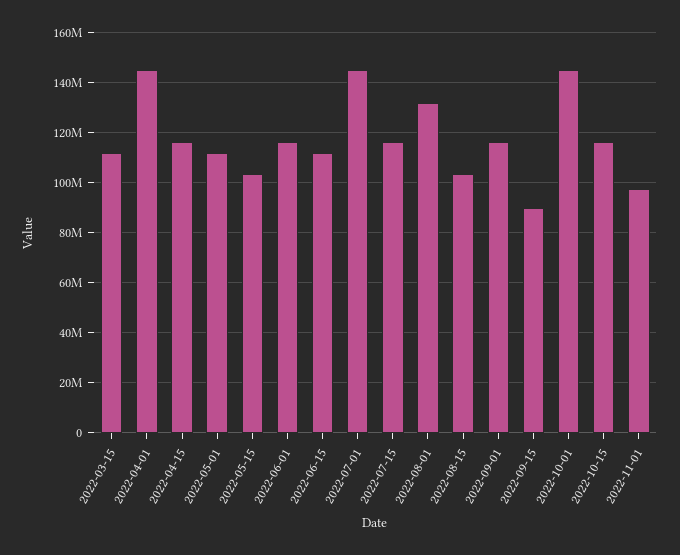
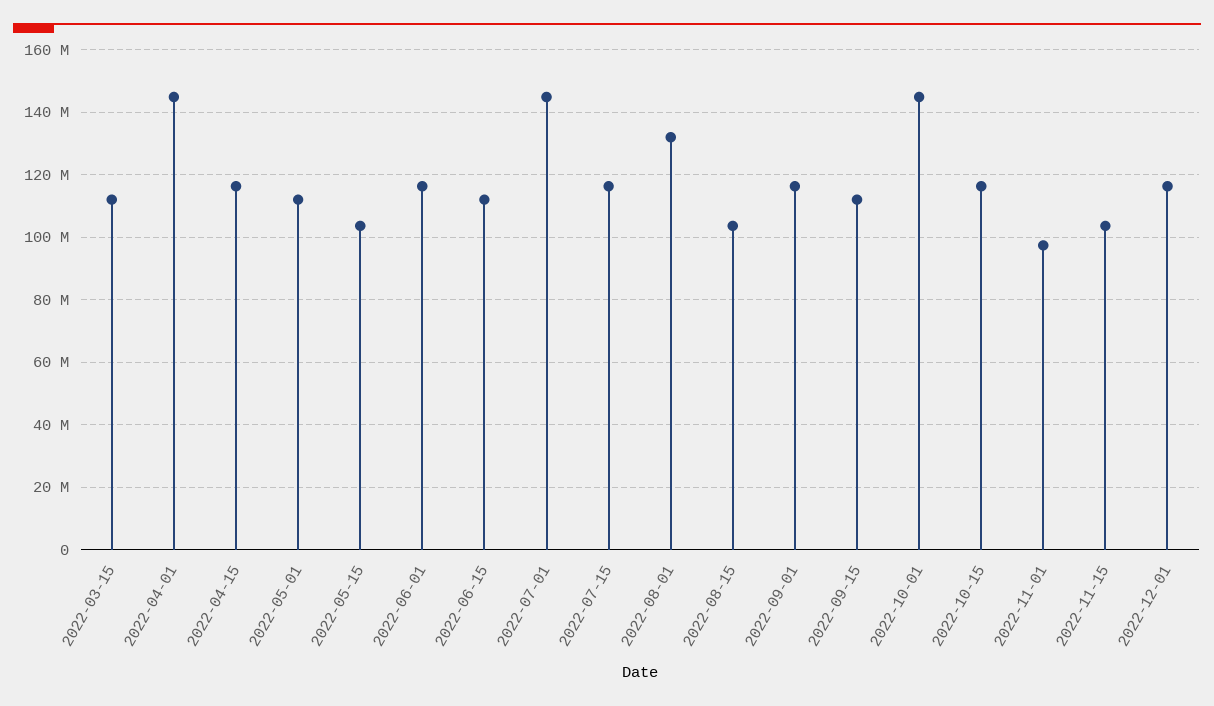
2022-09-15: 90000000 -> 112000000
2022-11-15: none -> 104000000
2022-12-01: none -> 116000000

